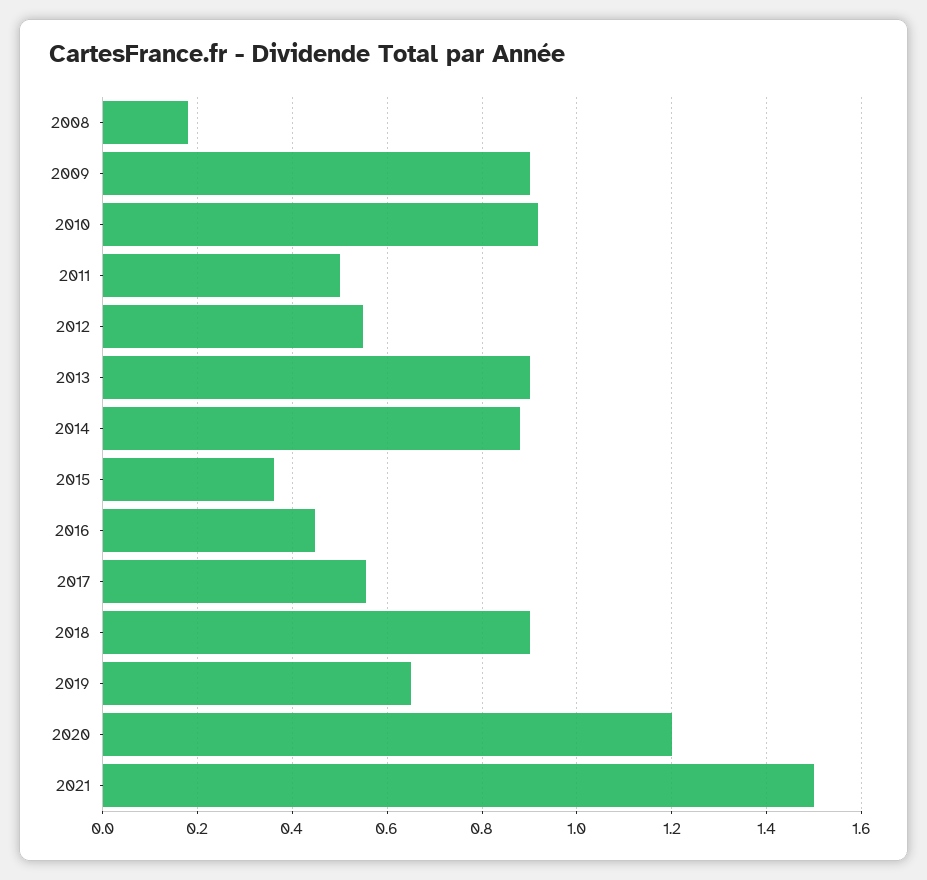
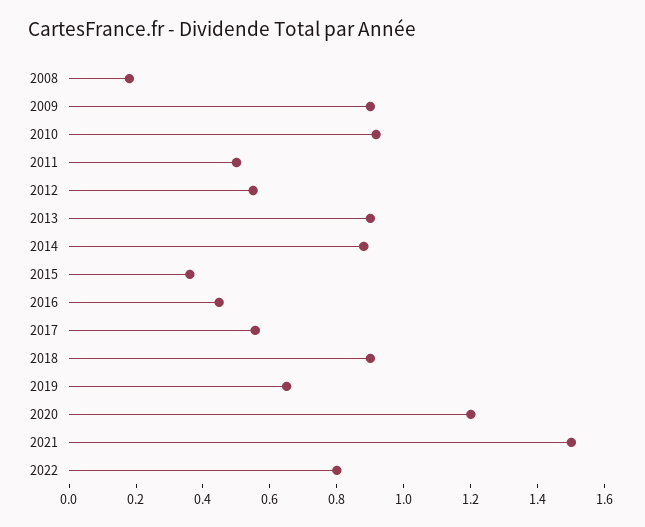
2022: none -> 0.8

